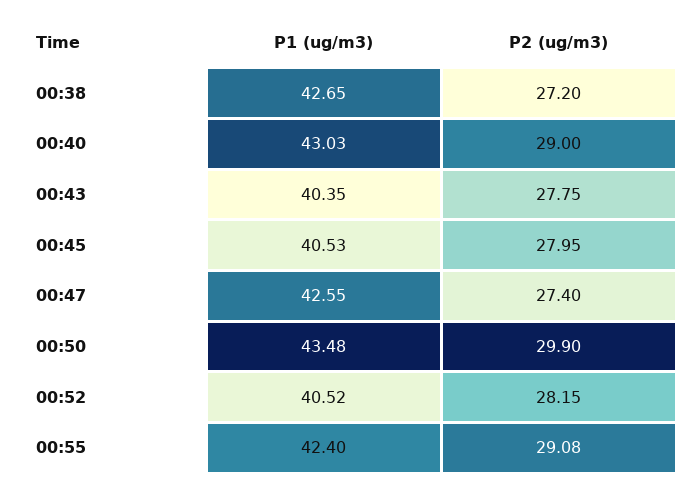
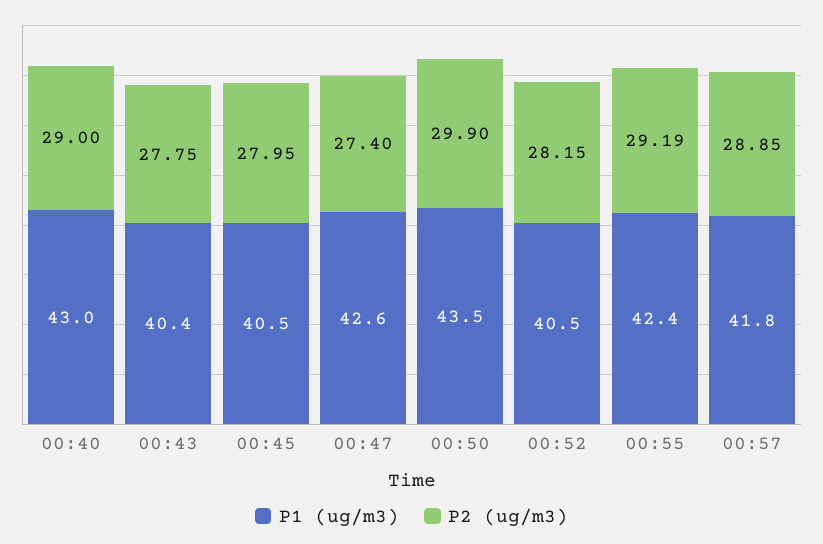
P1 (ug/m3), 00:38: 42.65 -> none
P2 (ug/m3), 00:38: 27.2 -> none
P2 (ug/m3), 00:55: 29.08 -> 29.19
P1 (ug/m3), 00:57: none -> 41.8
P2 (ug/m3), 00:57: none -> 28.85

